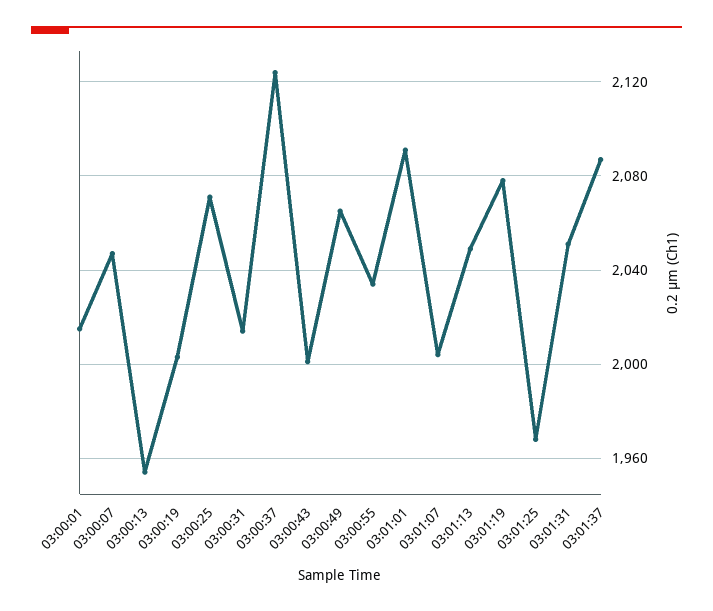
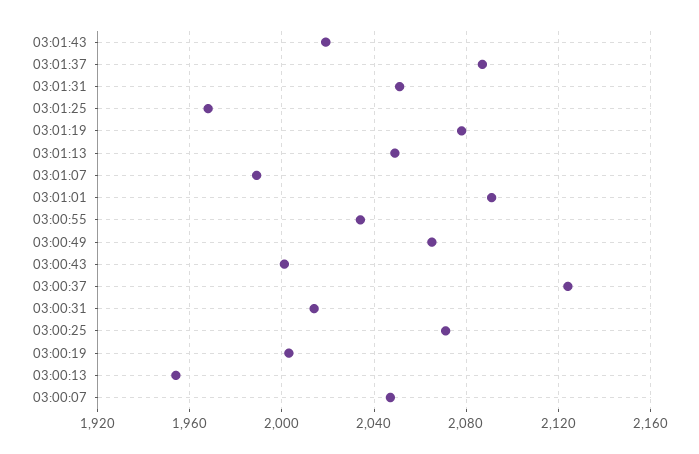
03:00:01: 2015 -> none
03:01:07: 2005 -> 1990
03:01:43: none -> 2020

